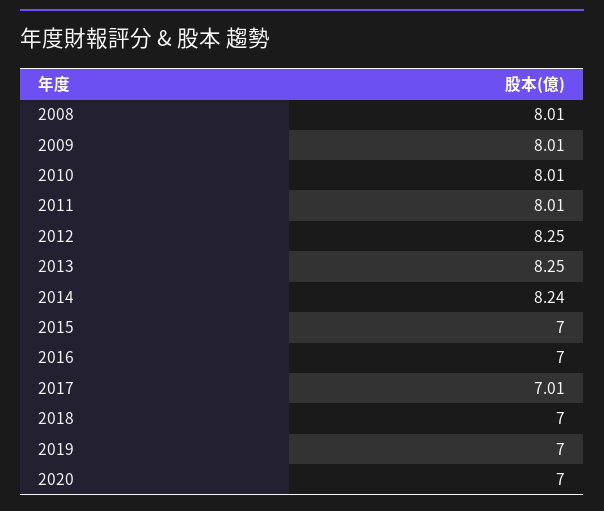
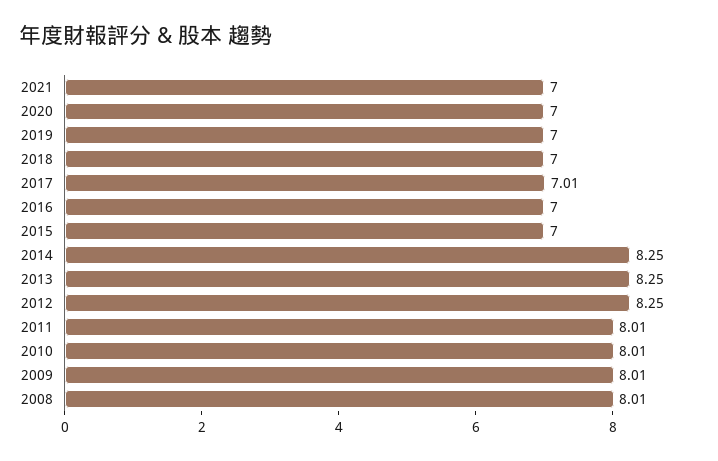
2014: 8.24 -> 8.25
2021: none -> 7

